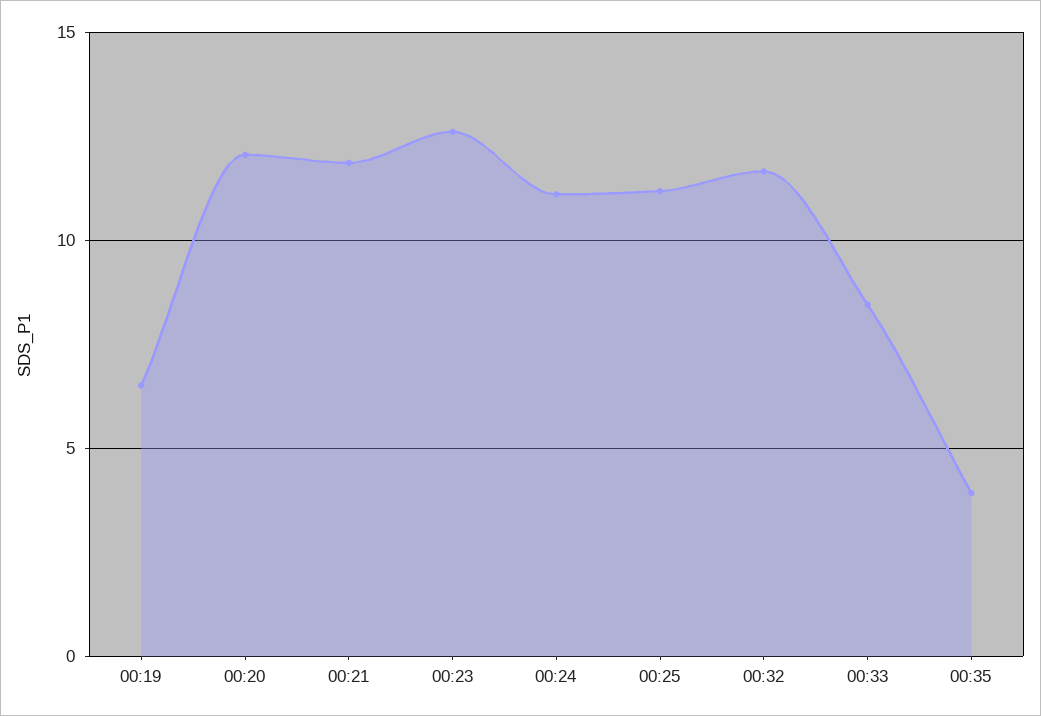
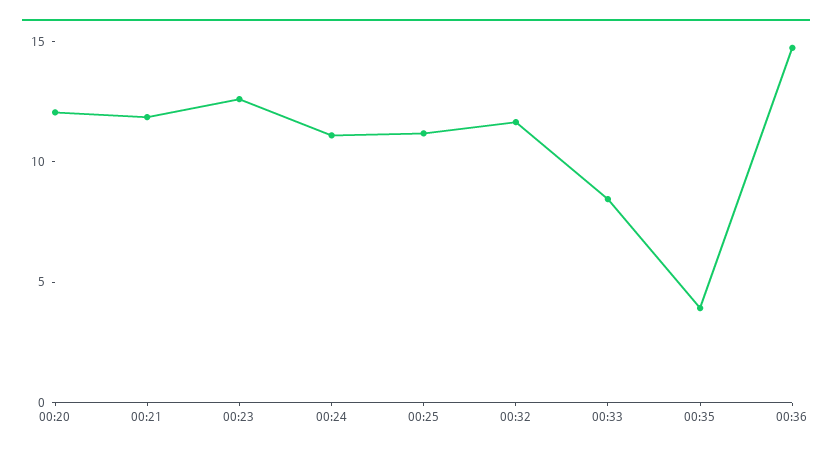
00:19: 6.5 -> none
00:36: none -> 15

